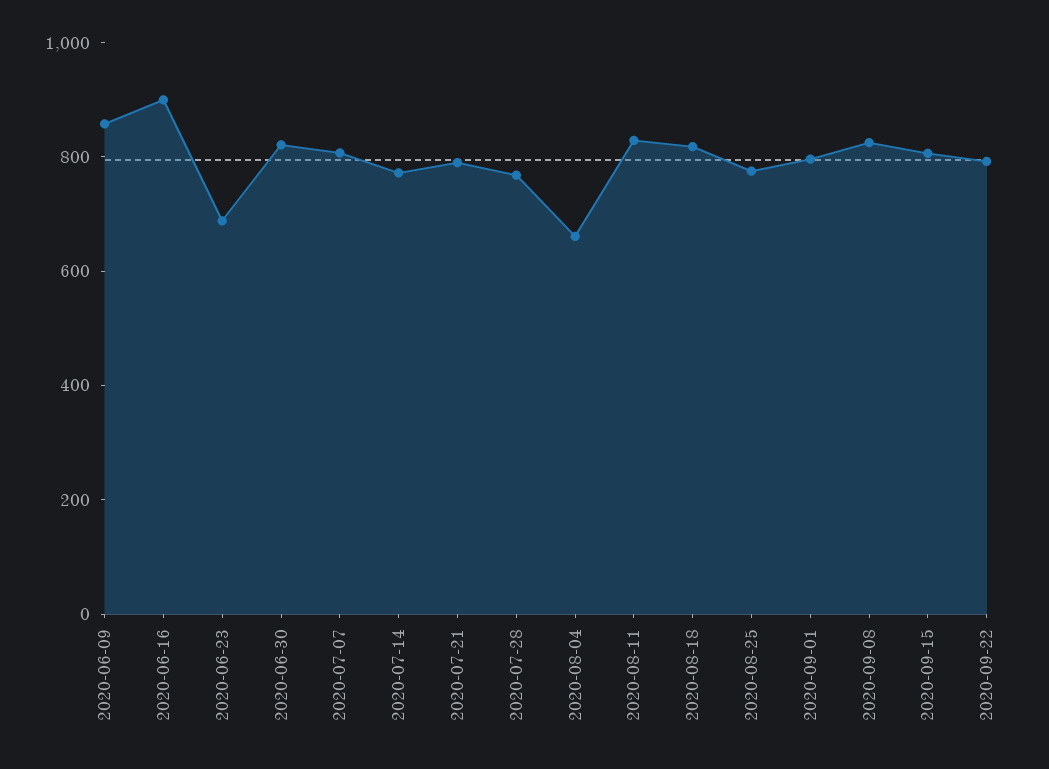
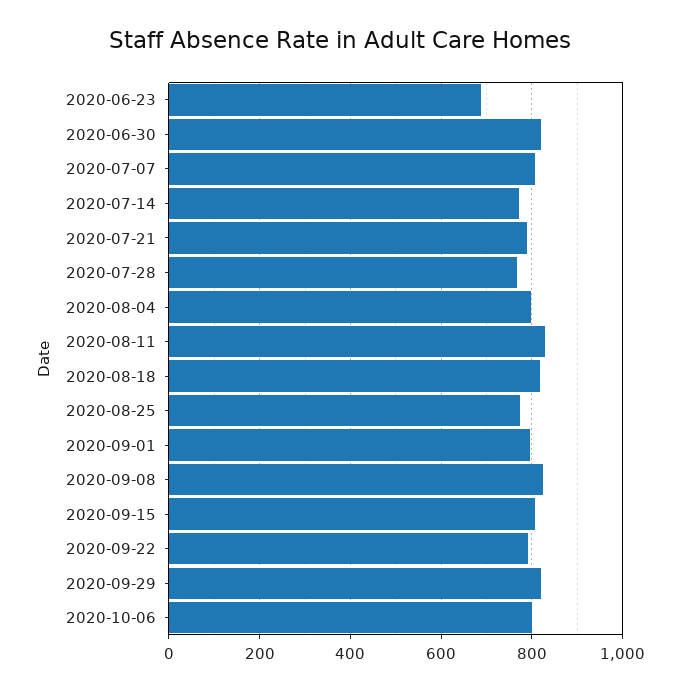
2020-06-09: 850 -> none
2020-06-16: 900 -> none
2020-08-04: 650 -> 800
2020-09-29: none -> 820
2020-10-06: none -> 800

